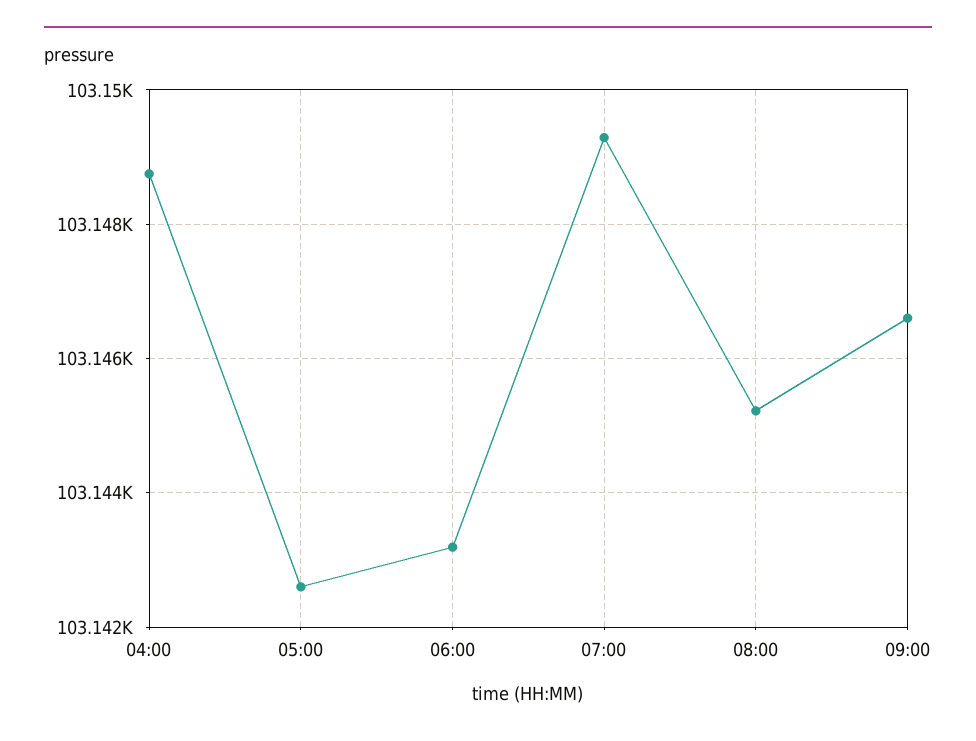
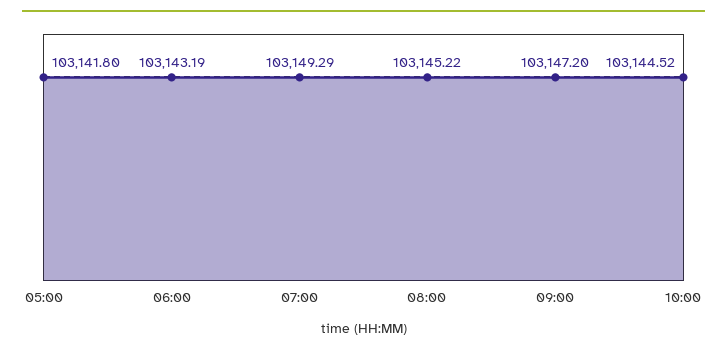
04:00: 103148.8 -> none
05:00: 103142.6 -> 103141.8
09:00: 103146.6 -> 103147.2
10:00: none -> 103144.52

